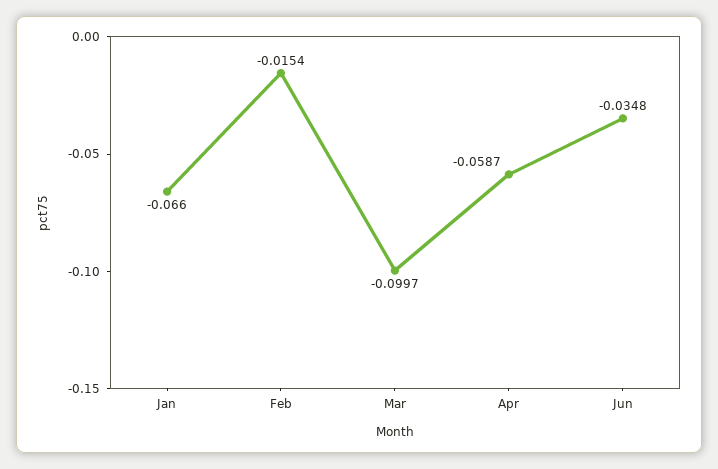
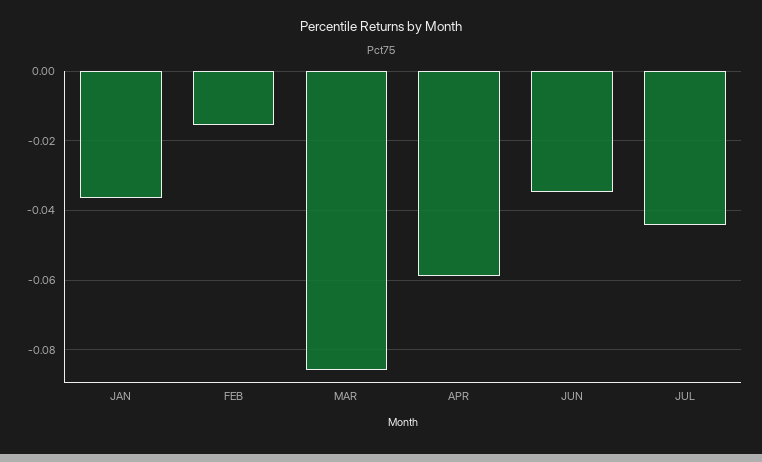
Jan: -0.066 -> -0.036
Mar: -0.0997 -> -0.086
JUL: none -> -0.044

